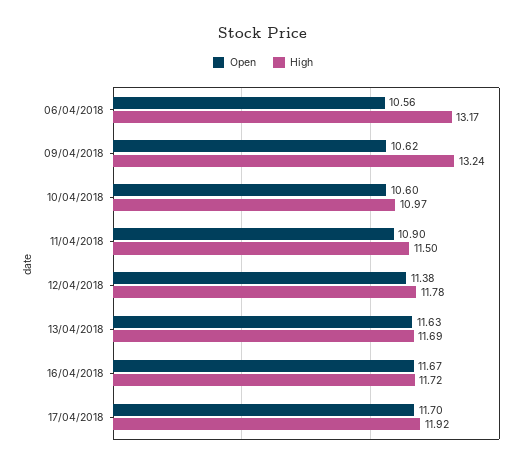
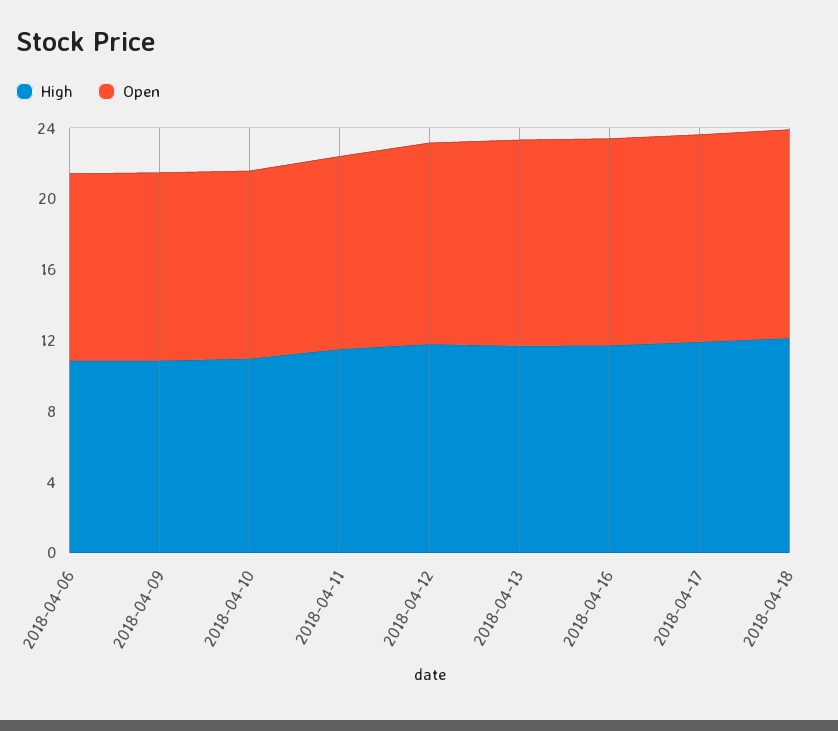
High, 06/04/2018: 13.17 -> 11
High, 09/04/2018: 13.24 -> 11
High, 2018-04-18: none -> 12
Open, 2018-04-18: none -> 12

